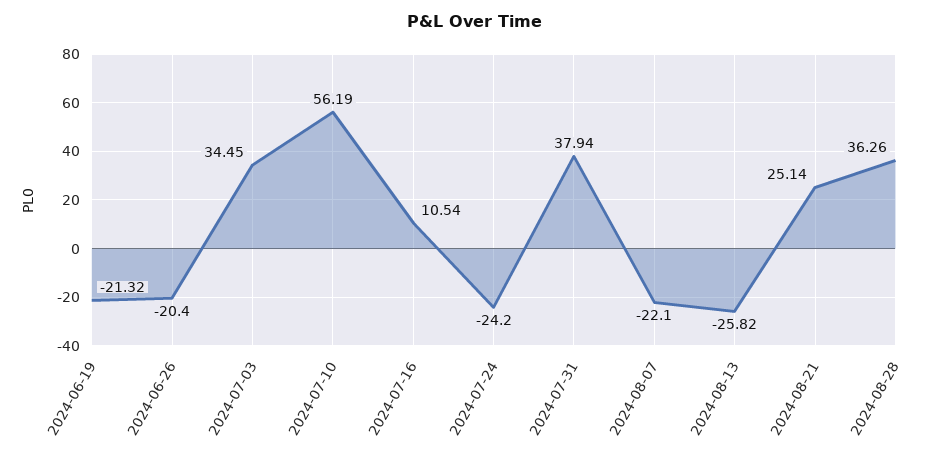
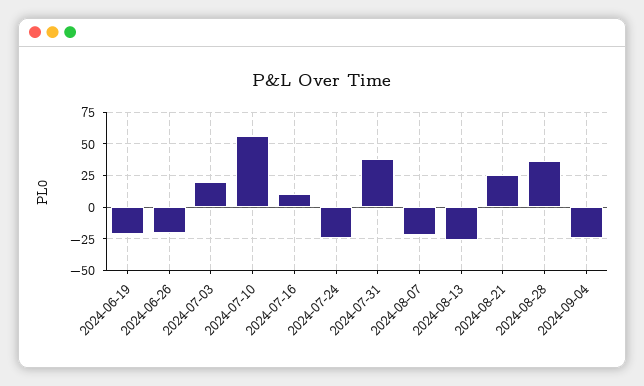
2024-07-03: 34.45 -> 20
2024-09-04: none -> -25

